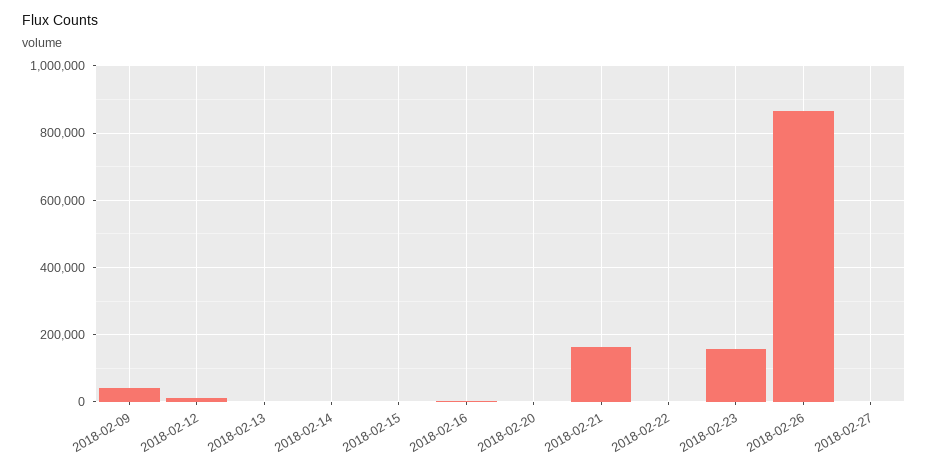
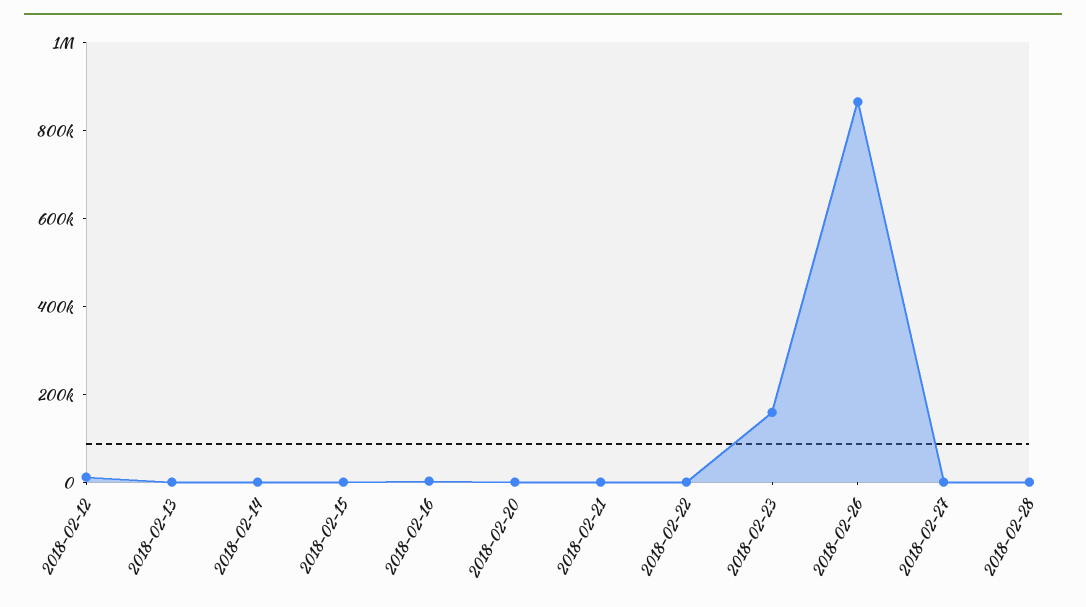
2018-02-09: 40000 -> none
2018-02-21: 160000 -> 0
2018-02-28: none -> 0

